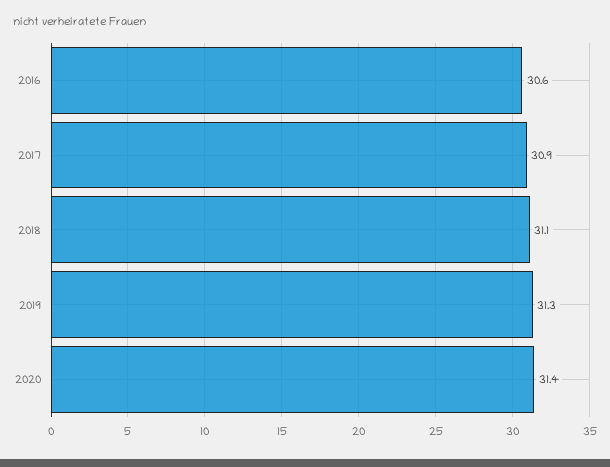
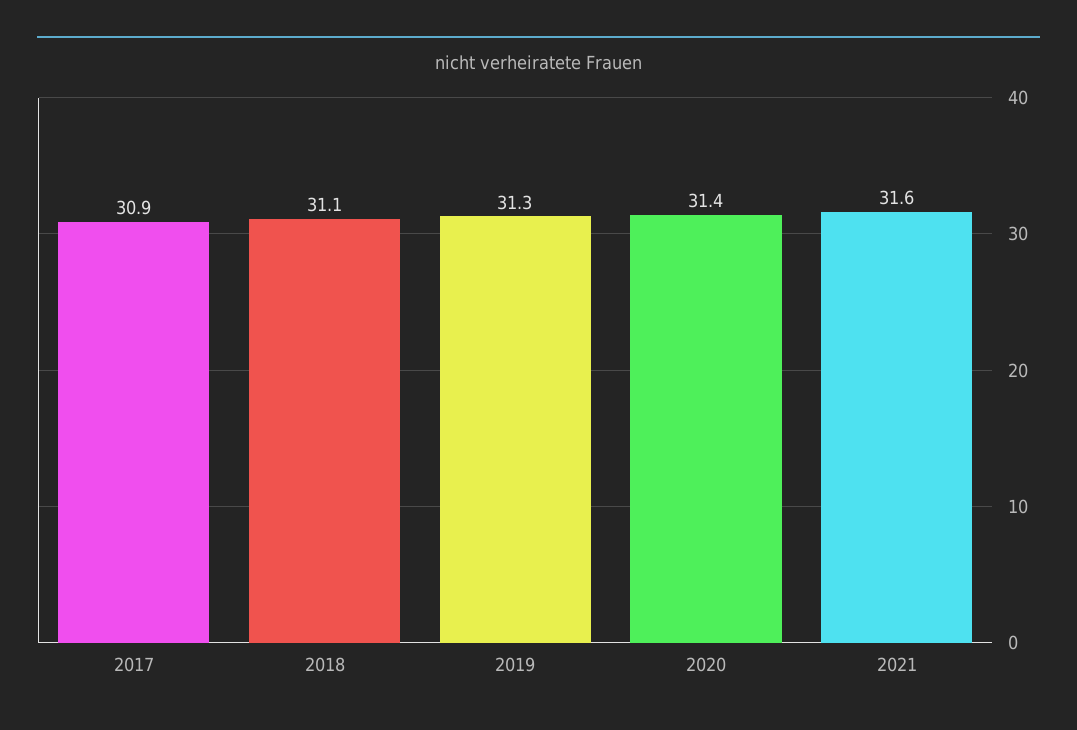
2016: 30.6 -> none
2021: none -> 31.6

